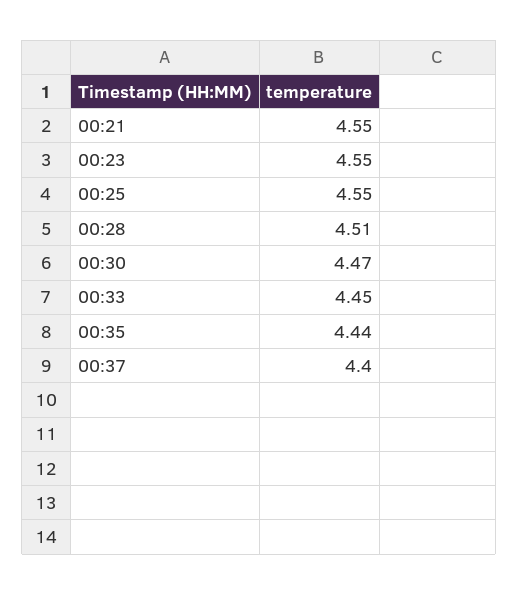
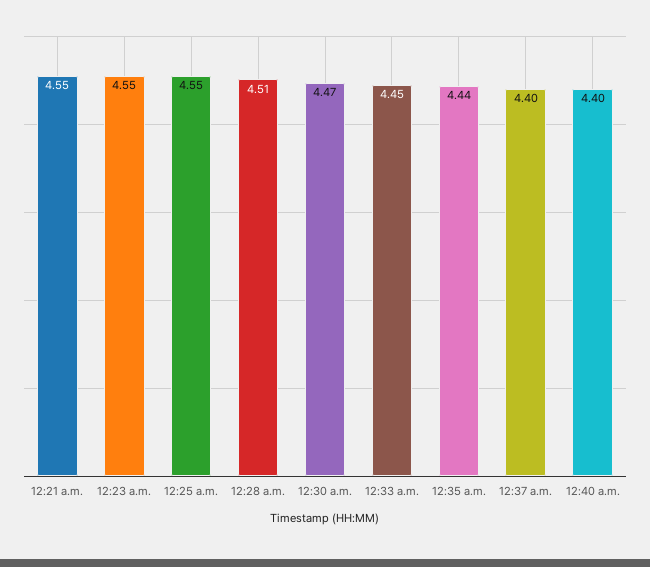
12:40 a.m.: none -> 4.4

